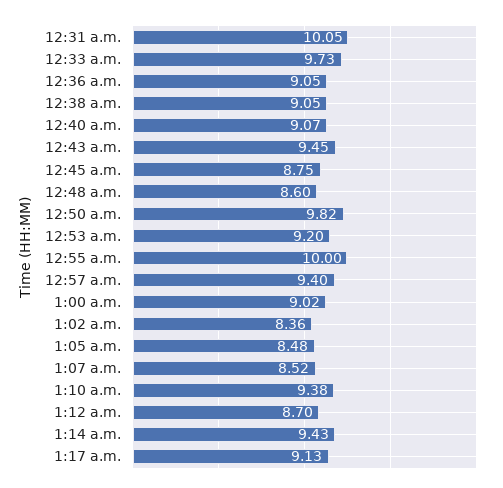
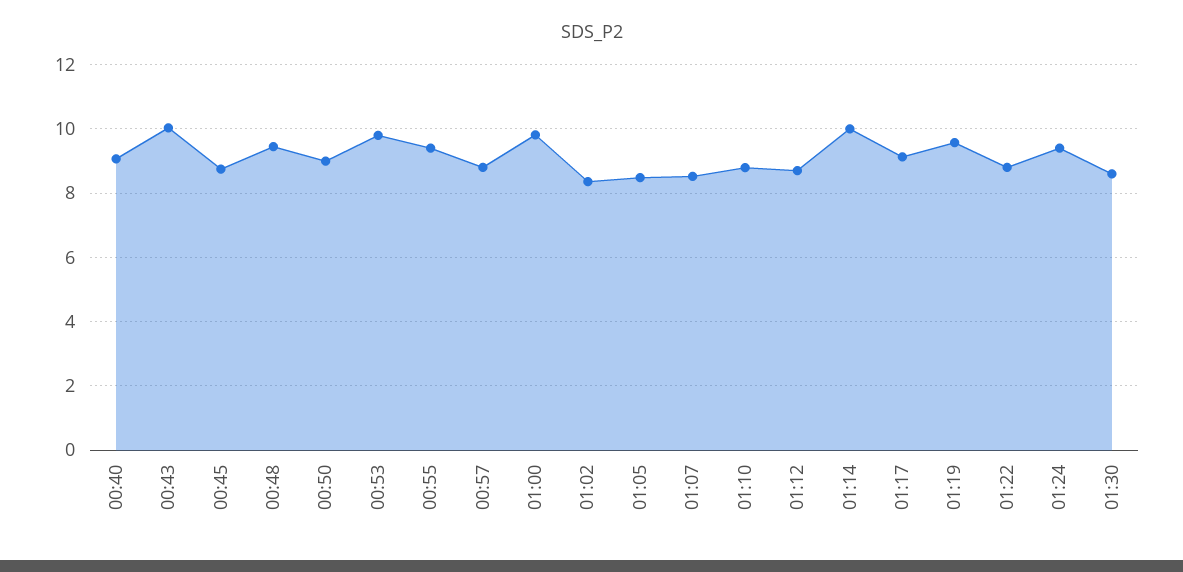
12:31 a.m.: 10.05 -> none
12:33 a.m.: 9.73 -> none
12:36 a.m.: 9.05 -> none
12:38 a.m.: 9.05 -> none
12:43 a.m.: 9.45 -> 10
12:48 a.m.: 8.6 -> 9.4
12:50 a.m.: 9.82 -> 9
12:53 a.m.: 9.2 -> 9.8
12:55 a.m.: 10 -> 9.4
12:57 a.m.: 9.4 -> 8.8
1:00 a.m.: 9.02 -> 9.8
1:10 a.m.: 9.38 -> 8.8
1:14 a.m.: 9.43 -> 10
01:19: none -> 9.6
01:22: none -> 8.8
01:24: none -> 9.4
01:30: none -> 8.6

